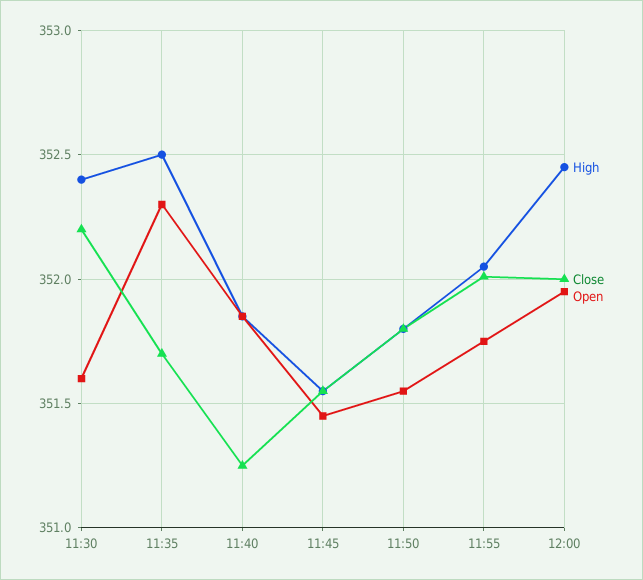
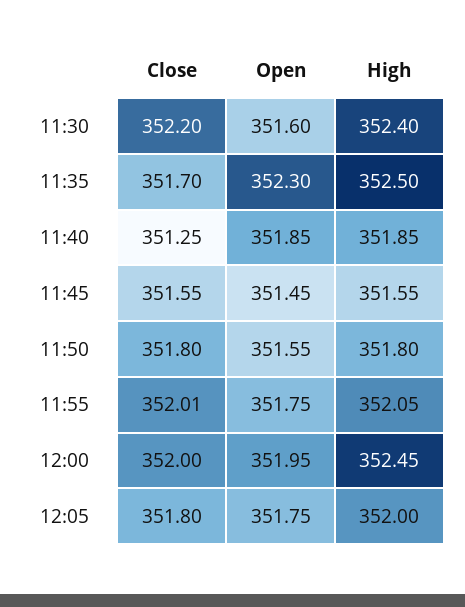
Close, 12:05: none -> 351.8
Open, 12:05: none -> 351.75
High, 12:05: none -> 352

